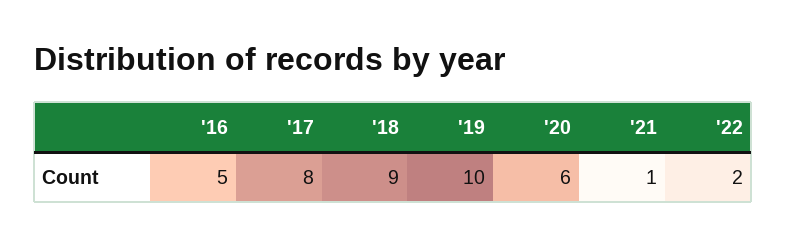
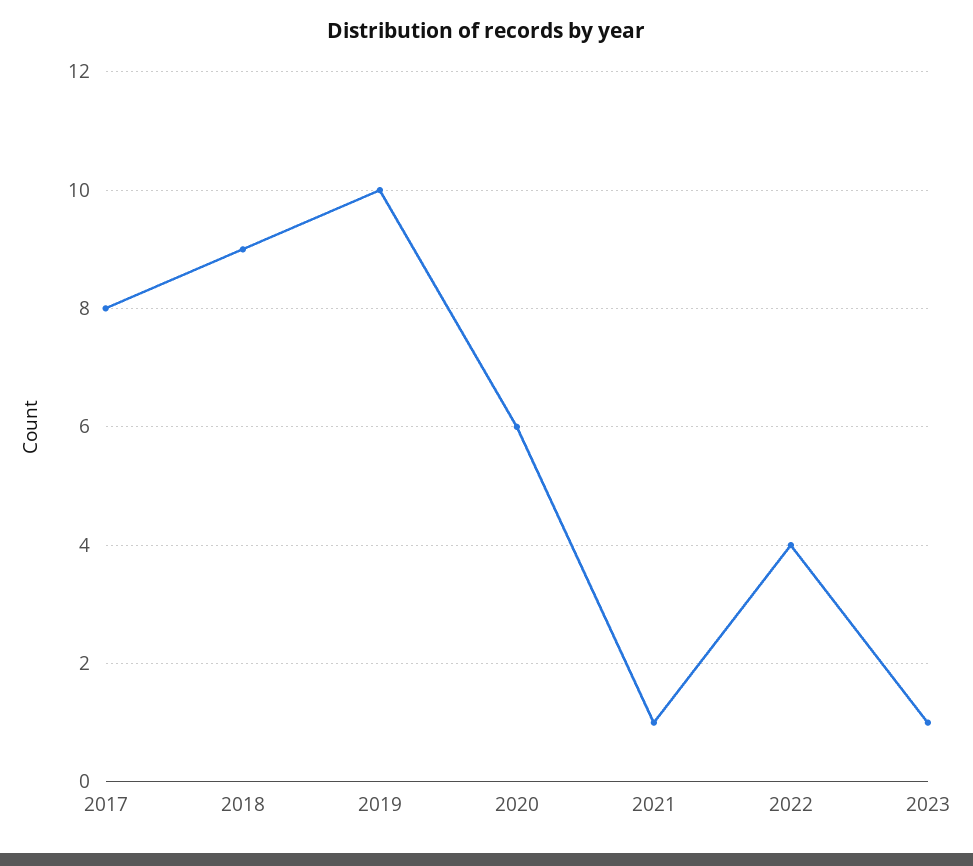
'16: 5 -> none
'22: 2 -> 4
2023: none -> 1

